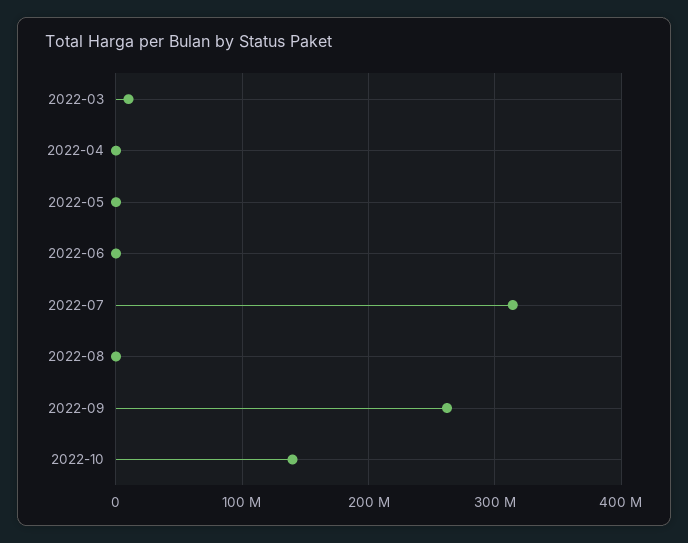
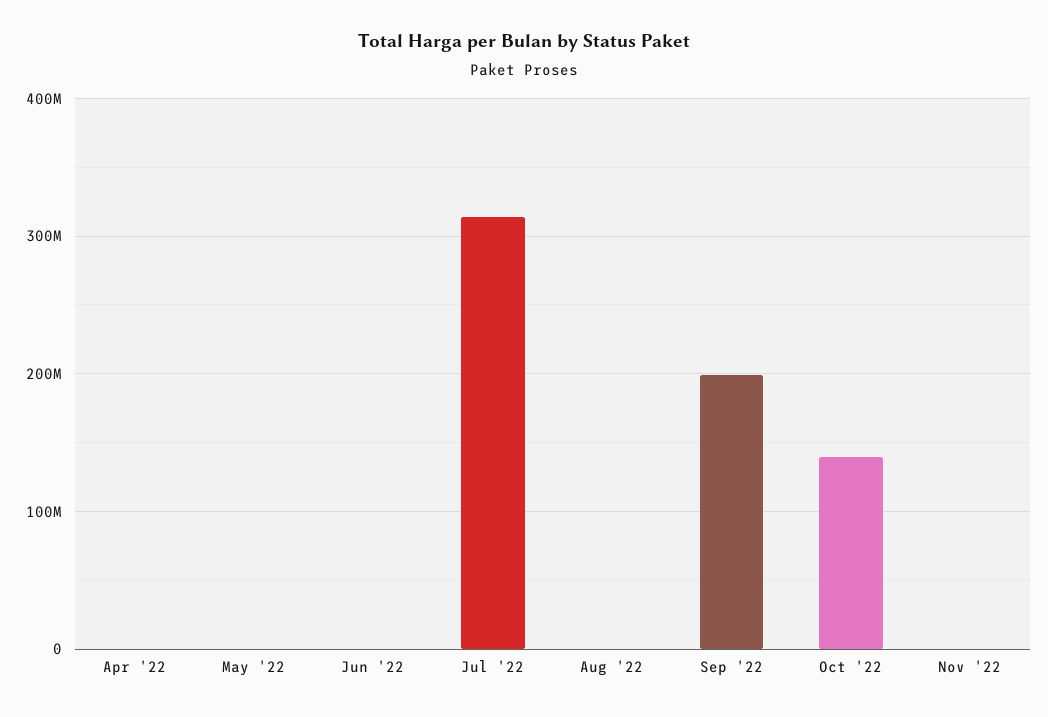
2022-03: 10000000 -> none
2022-09: 260000000 -> 200000000
Nov '22: none -> 0

